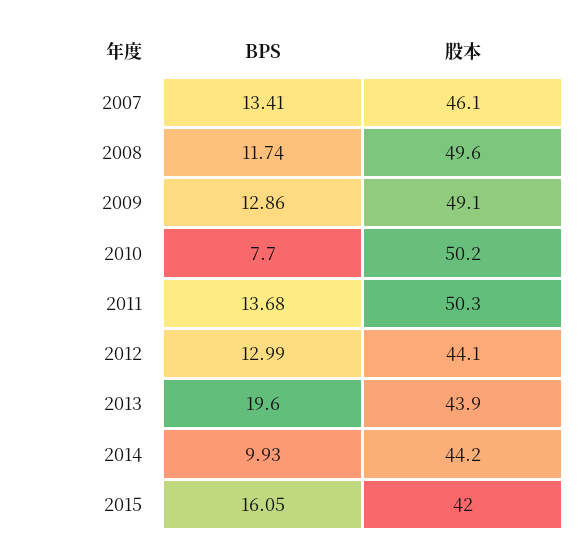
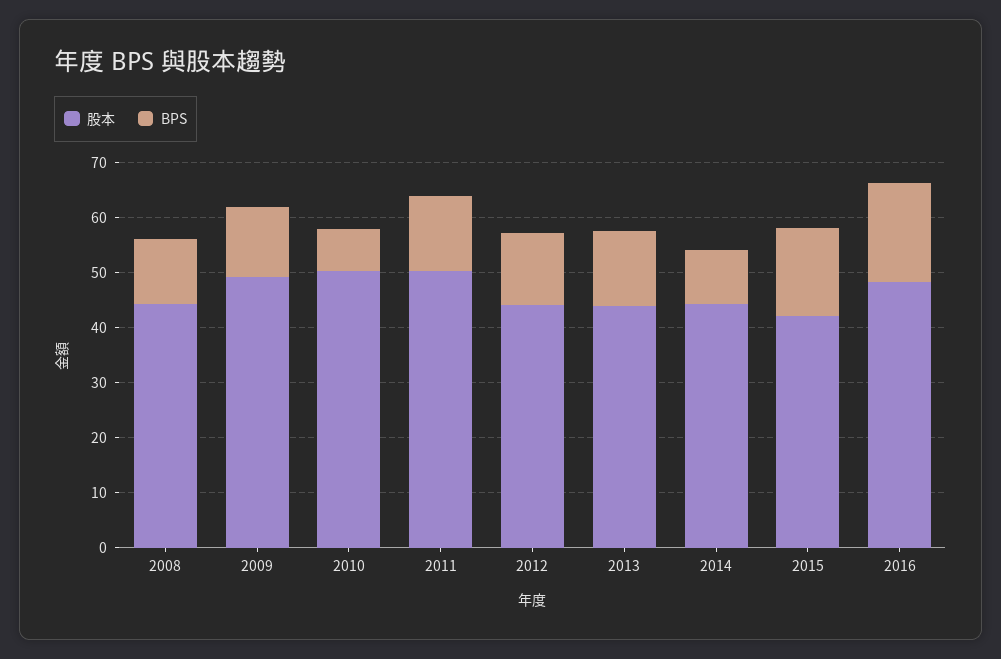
BPS, 2007: 13.41 -> none
股本, 2007: 46.1 -> none
股本, 2008: 49.6 -> 44
BPS, 2013: 19.6 -> 14
股本, 2016: none -> 48
BPS, 2016: none -> 18

